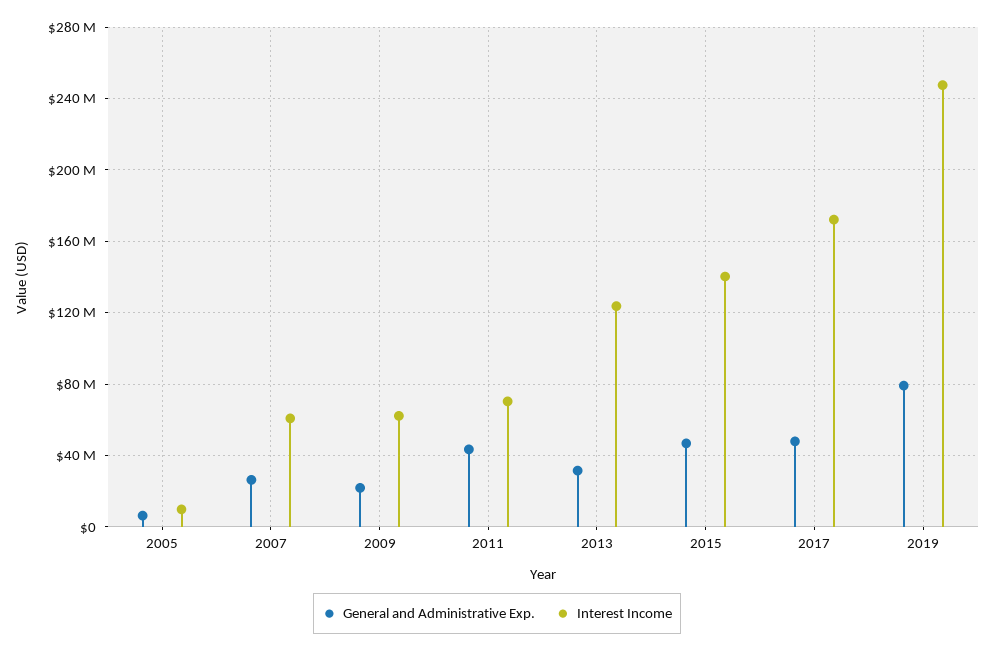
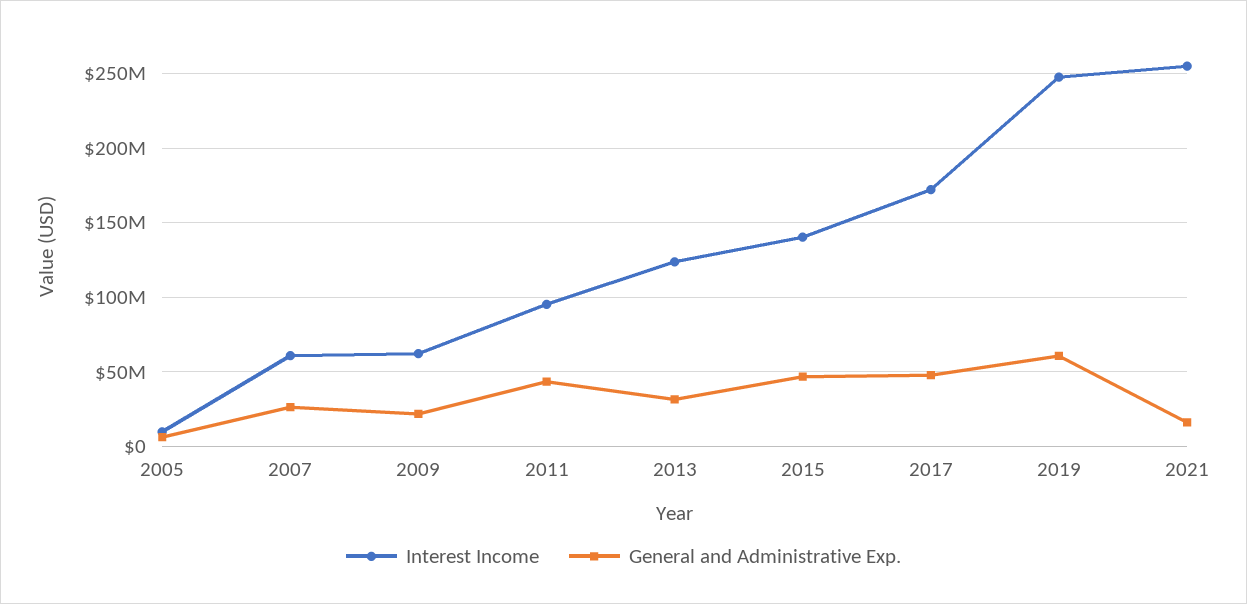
Interest Income, 2011: 70000000 -> 95000000
General and Administrative Exp., 2019: 80000000 -> 60000000
Interest Income, 2021: none -> 255000000
General and Administrative Exp., 2021: none -> 15000000

